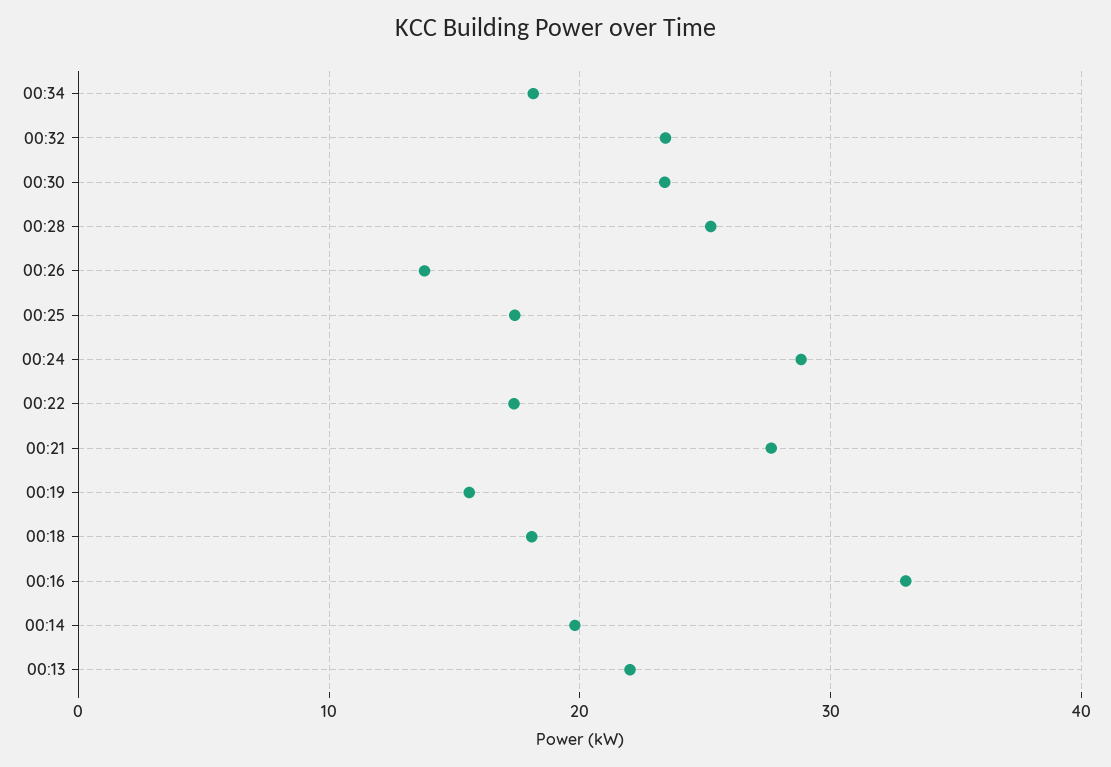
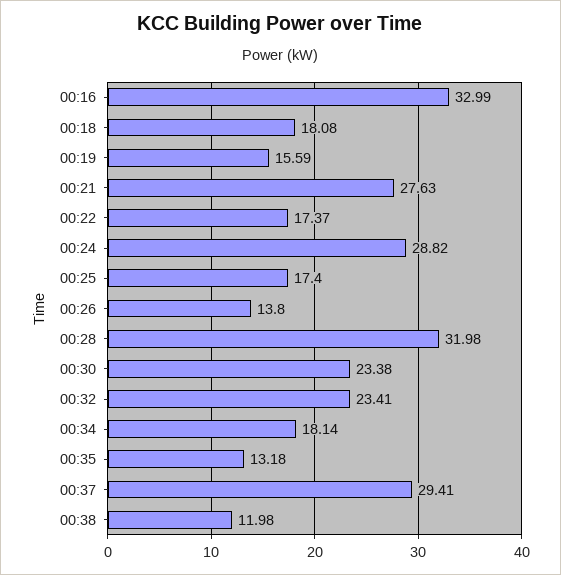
00:28: 25 -> 31.98
00:14: 20 -> none
00:13: 22 -> none
00:35: none -> 13.18
00:37: none -> 29.41
00:38: none -> 11.98

